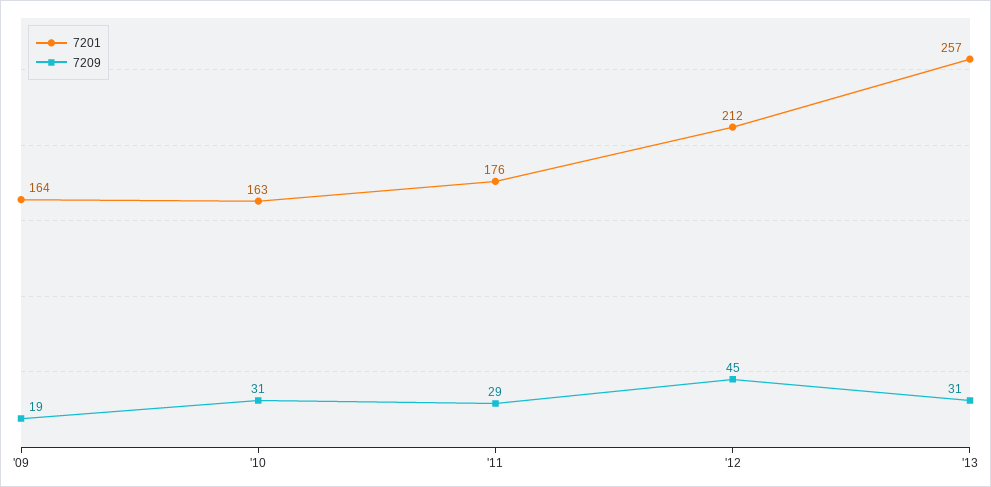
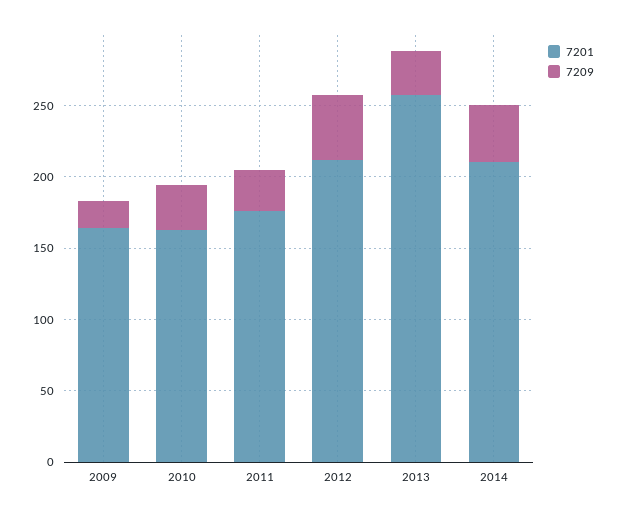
7201, 2014: none -> 210
7209, 2014: none -> 40

